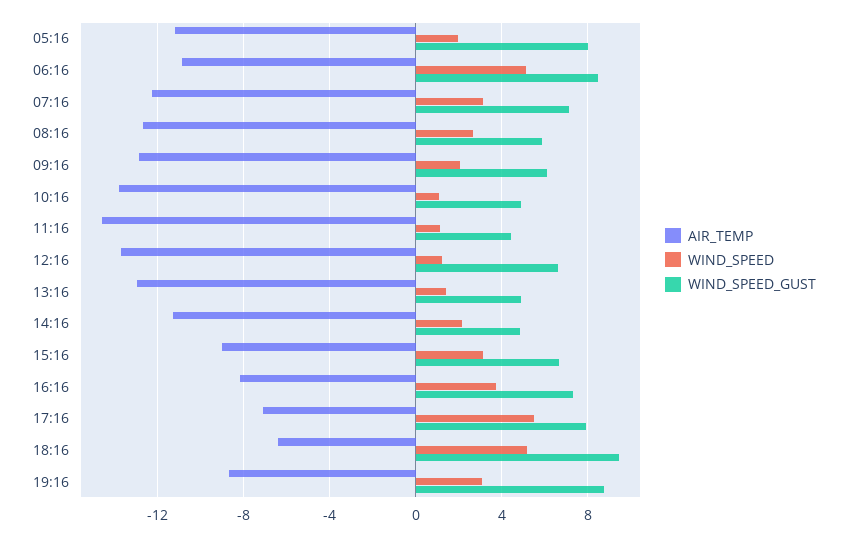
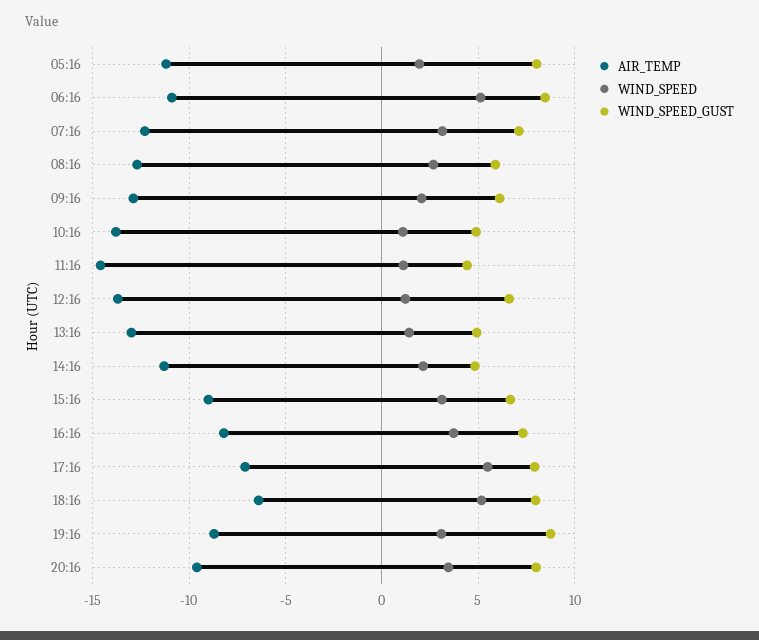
WIND_SPEED_GUST, 18:16: 9.5 -> 8
AIR_TEMP, 20:16: none -> -9.5
WIND_SPEED, 20:16: none -> 3.5
WIND_SPEED_GUST, 20:16: none -> 8

